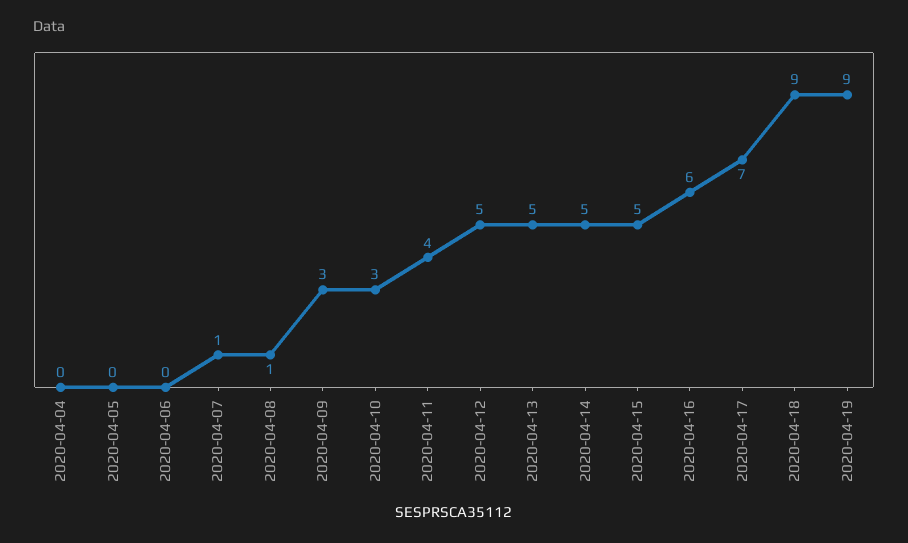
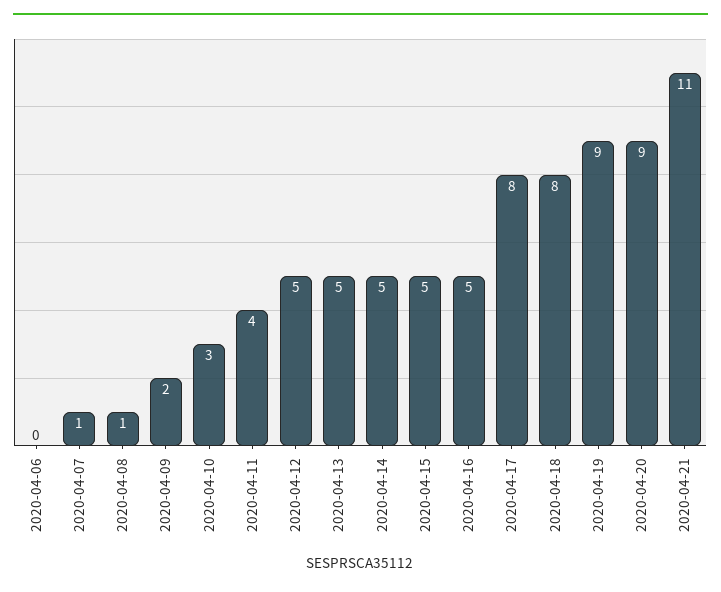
2020-04-04: 0 -> none
2020-04-05: 0 -> none
2020-04-09: 3 -> 2
2020-04-16: 6 -> 5
2020-04-17: 7 -> 8
2020-04-18: 9 -> 8
2020-04-20: none -> 9
2020-04-21: none -> 11

